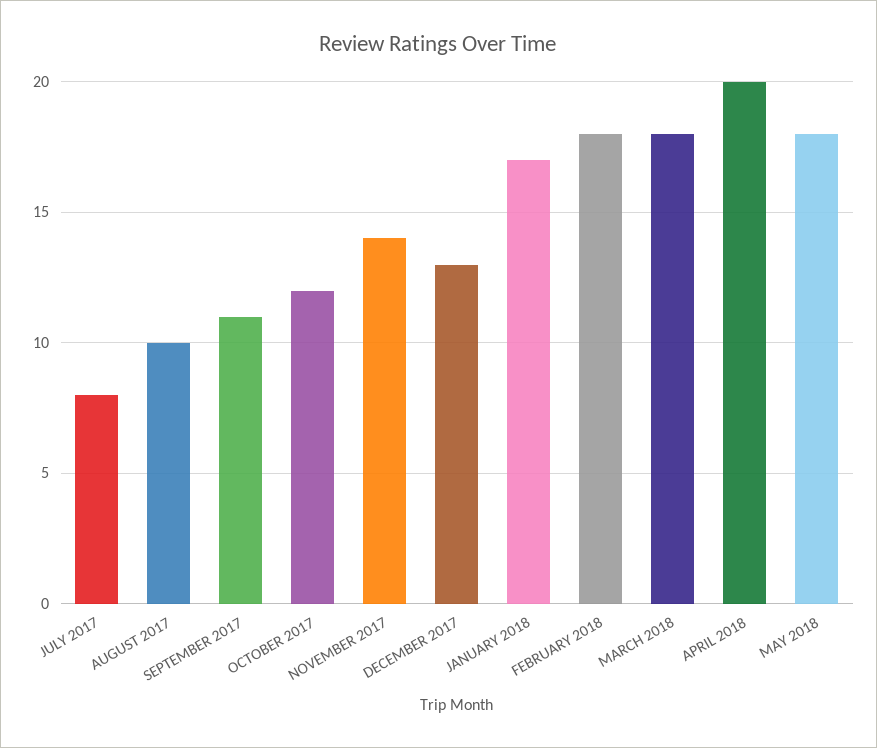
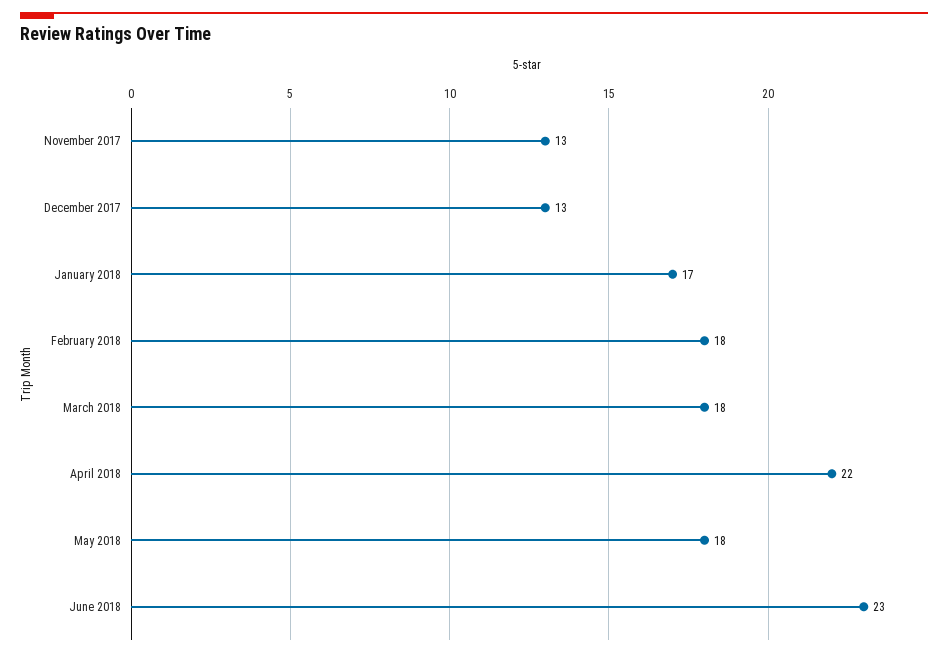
JULY 2017: 8 -> none
AUGUST 2017: 10 -> none
SEPTEMBER 2017: 11 -> none
OCTOBER 2017: 12 -> none
NOVEMBER 2017: 14 -> 13
APRIL 2018: 20 -> 22
June 2018: none -> 23

